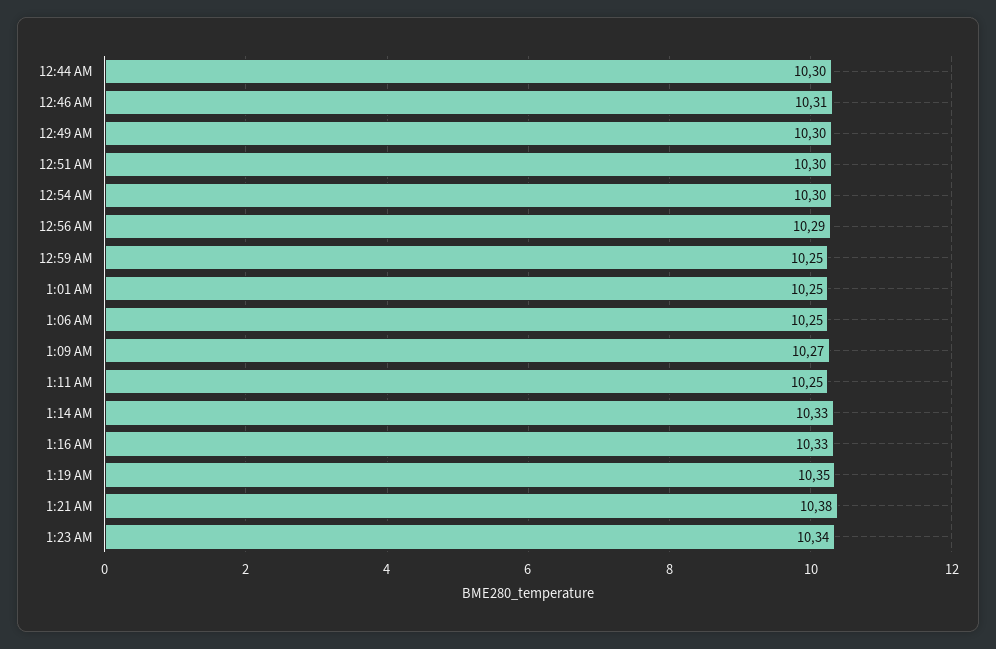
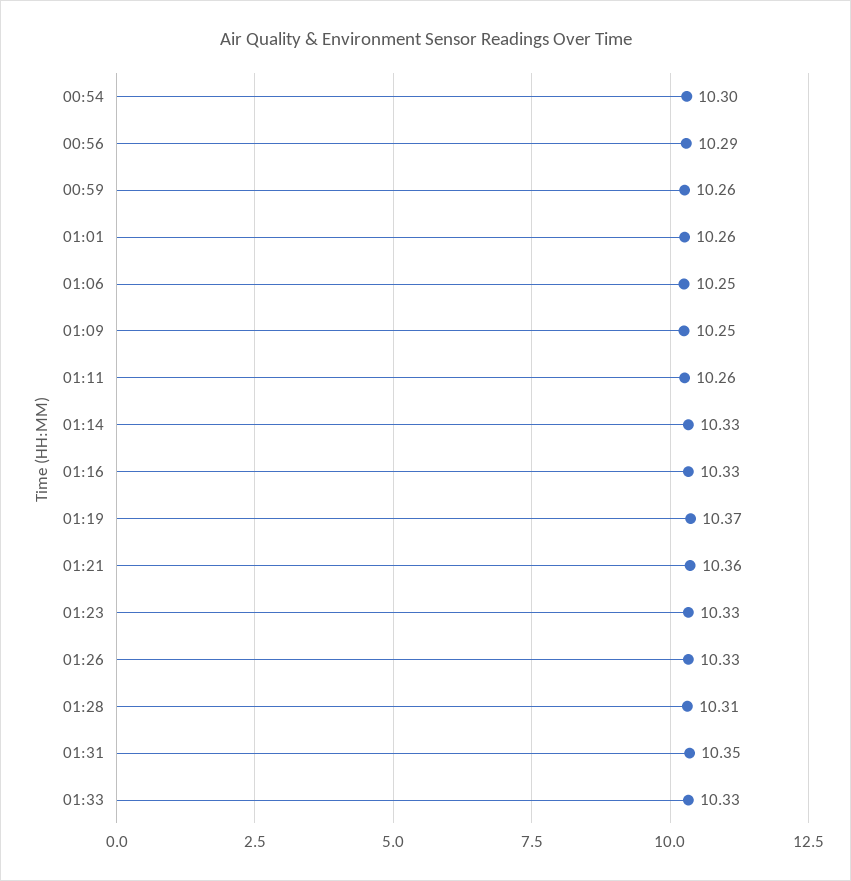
12:44 AM: 10.3 -> none
12:46 AM: 10.31 -> none
12:49 AM: 10.3 -> none
12:51 AM: 10.3 -> none
12:59 AM: 10.25 -> 10.26
1:01 AM: 10.25 -> 10.26
1:09 AM: 10.27 -> 10.25
1:11 AM: 10.25 -> 10.26
1:19 AM: 10.35 -> 10.37
1:21 AM: 10.38 -> 10.36
1:23 AM: 10.34 -> 10.33
01:26: none -> 10.33
01:28: none -> 10.31
01:31: none -> 10.35
01:33: none -> 10.33

